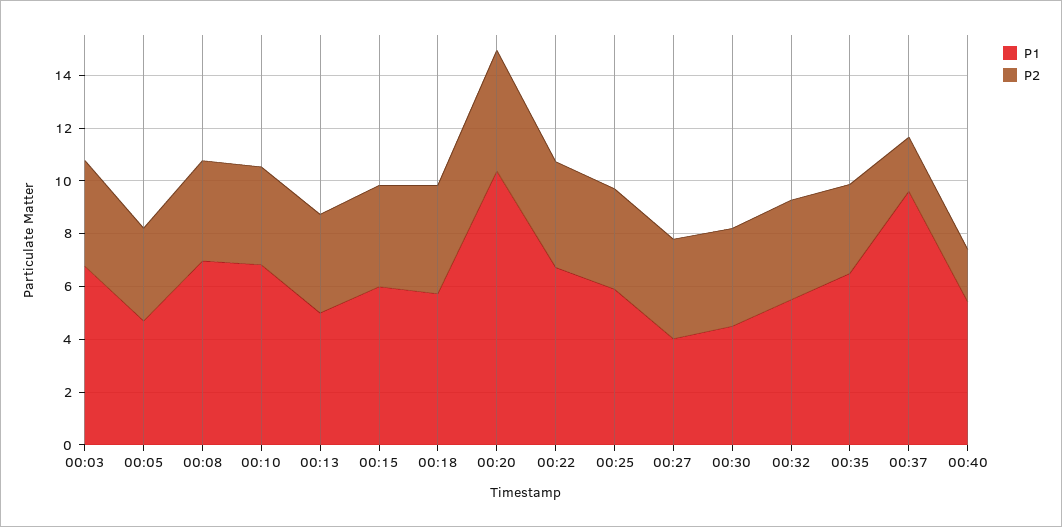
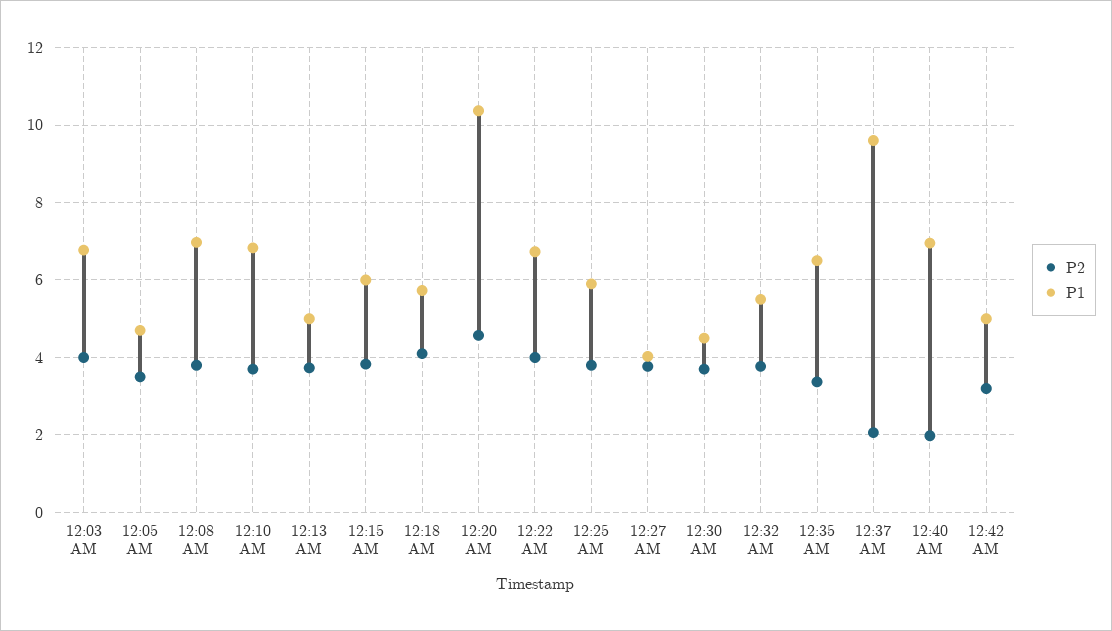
P1, 00:40: 5.5 -> 7
P2, 12:42 AM: none -> 3.2
P1, 12:42 AM: none -> 5

